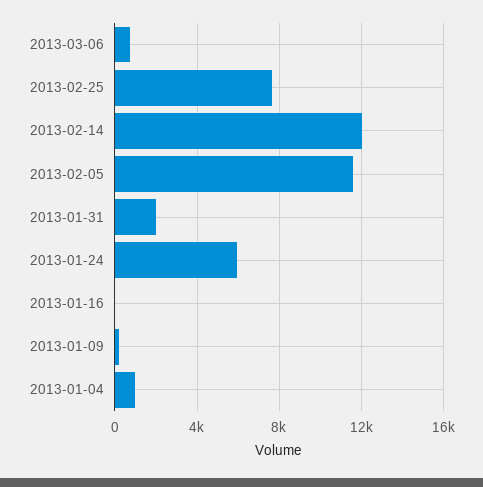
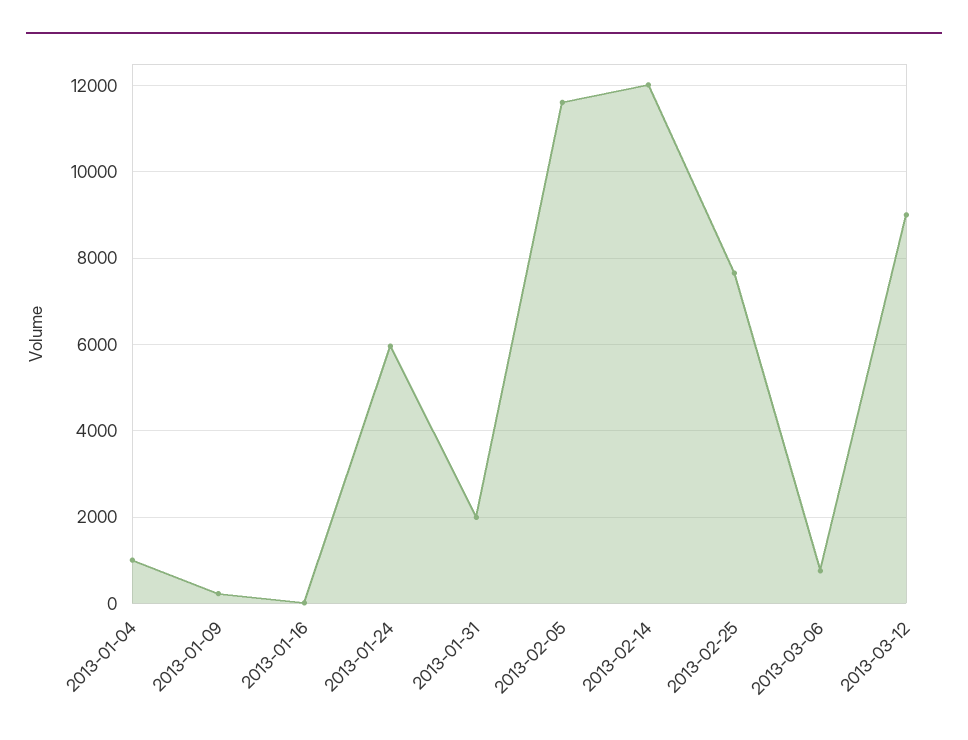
2013-03-12: none -> 9000

